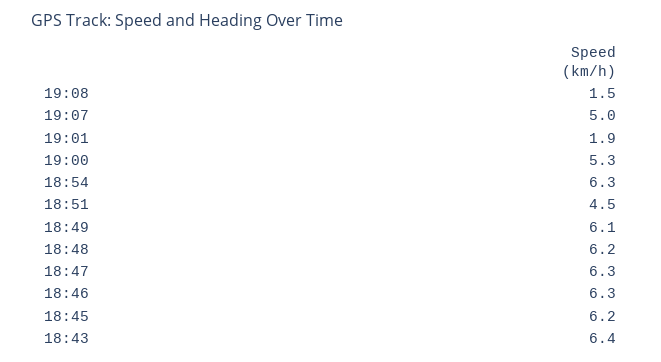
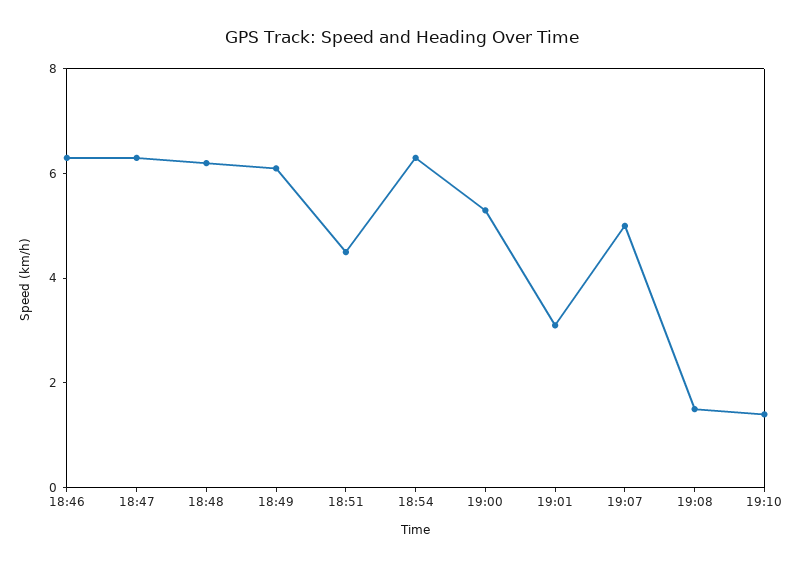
19:01: 1.9 -> 3
18:45: 6.2 -> none
18:43: 6.4 -> none
19:10: none -> 1.5

